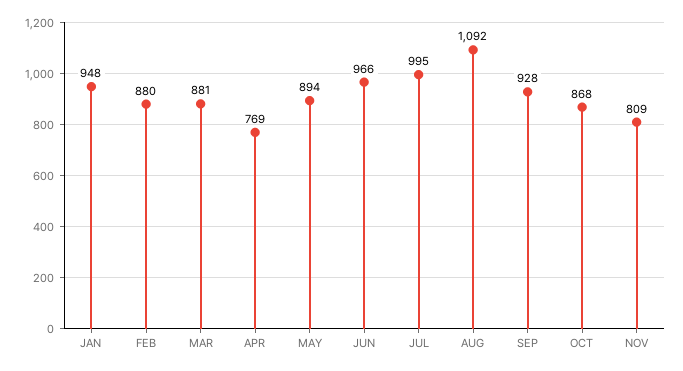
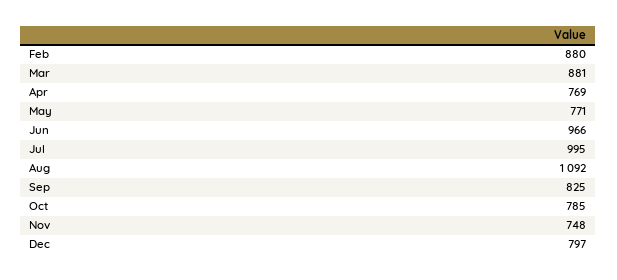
JAN: 948 -> none
MAY: 894 -> 771
SEP: 928 -> 825
OCT: 868 -> 785
NOV: 809 -> 748
Dec: none -> 797

